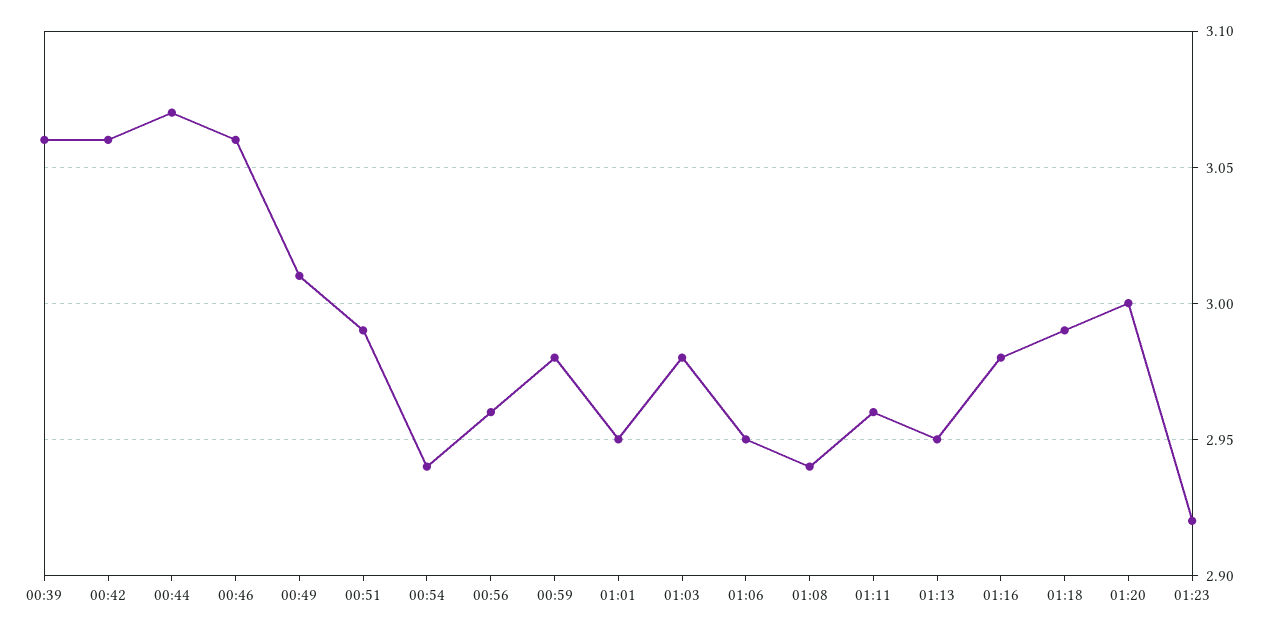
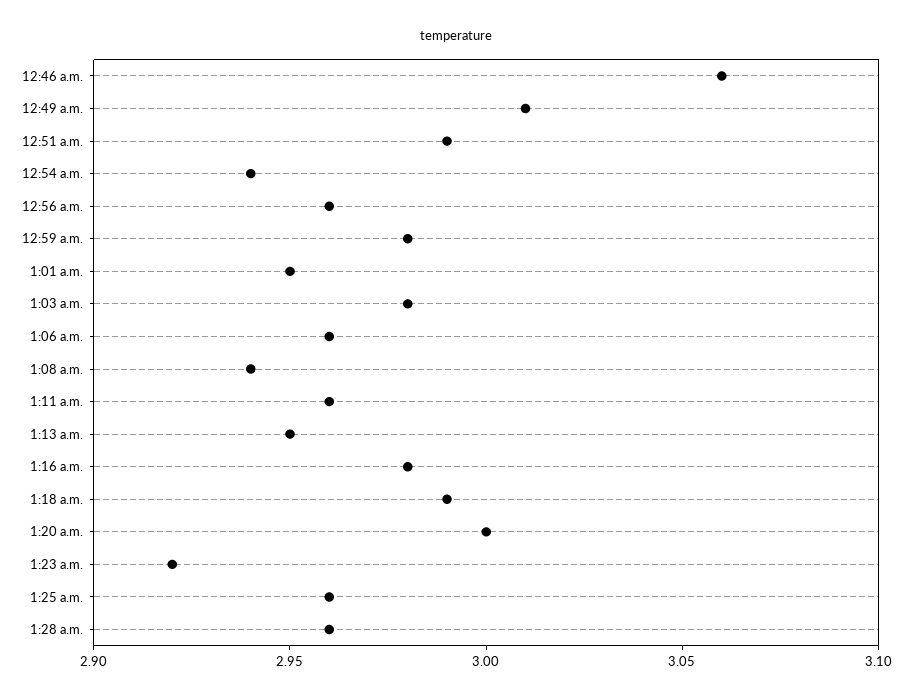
00:39: 3.06 -> none
00:42: 3.06 -> none
00:44: 3.07 -> none
01:06: 2.95 -> 2.96
1:25 a.m.: none -> 2.96
1:28 a.m.: none -> 2.96

